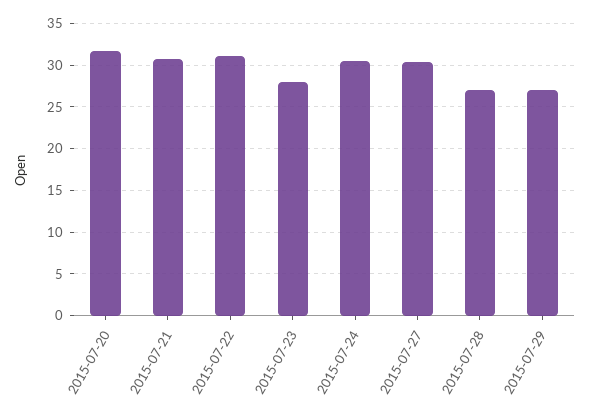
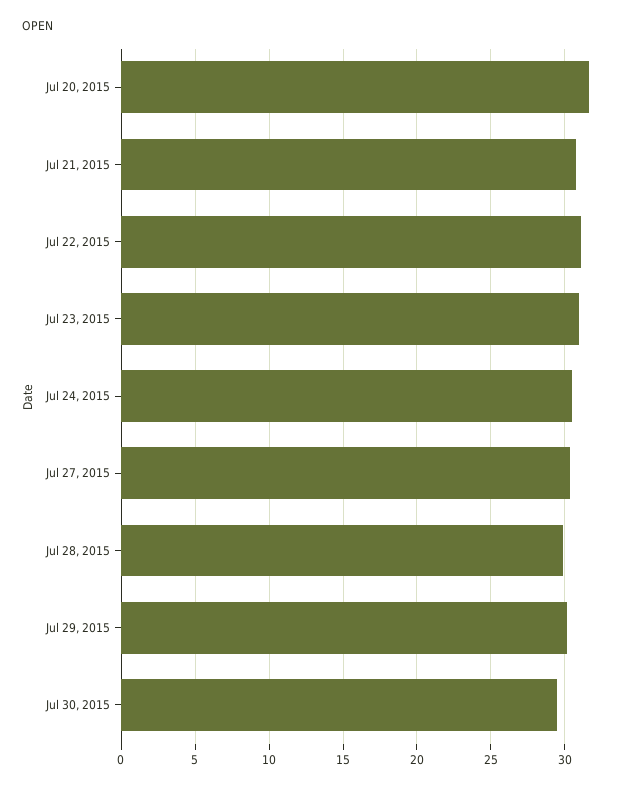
2015-07-23: 28 -> 31
2015-07-28: 27 -> 30
2015-07-29: 27 -> 30
Jul 30, 2015: none -> 29.5

